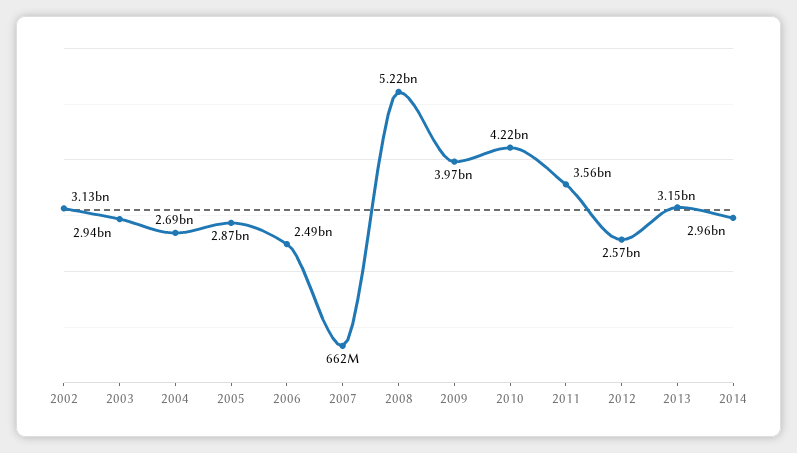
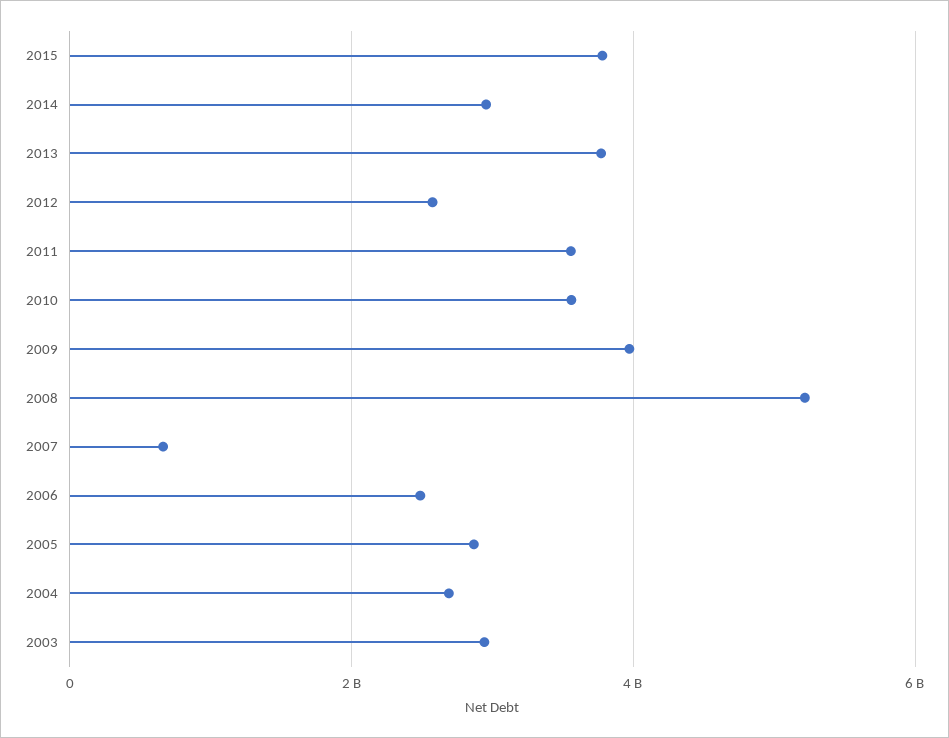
2002: 3130000000 -> none
2010: 4220000000 -> 3600000000
2013: 3150000000 -> 3800000000
2015: none -> 3800000000

